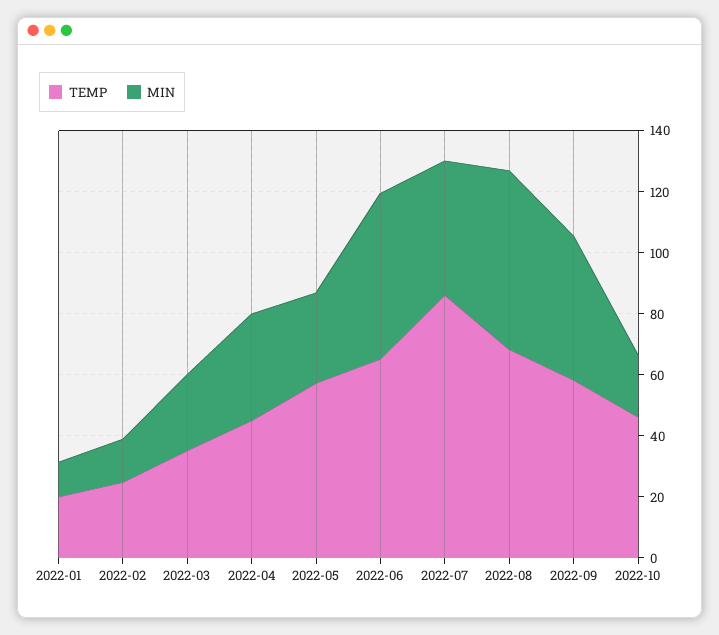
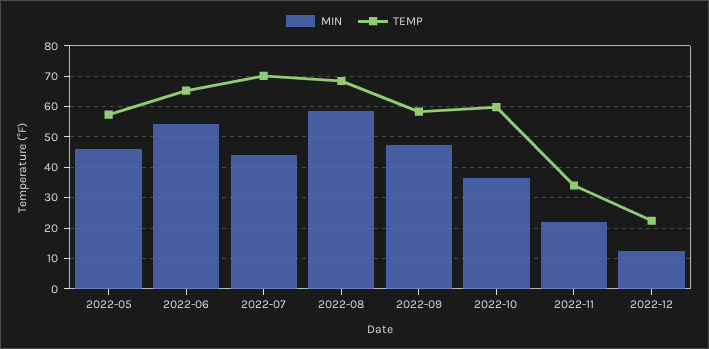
TEMP, 2022-01: 20 -> none
MIN, 2022-01: 10 -> none
TEMP, 2022-02: 25 -> none
MIN, 2022-02: 15 -> none
TEMP, 2022-03: 35 -> none
MIN, 2022-03: 25 -> none
TEMP, 2022-04: 45 -> none
MIN, 2022-04: 35 -> none
MIN, 2022-05: 30 -> 46
TEMP, 2022-07: 85 -> 70
TEMP, 2022-10: 45 -> 60
MIN, 2022-10: 20 -> 36
MIN, 2022-11: none -> 22
TEMP, 2022-11: none -> 34
MIN, 2022-12: none -> 12
TEMP, 2022-12: none -> 22

